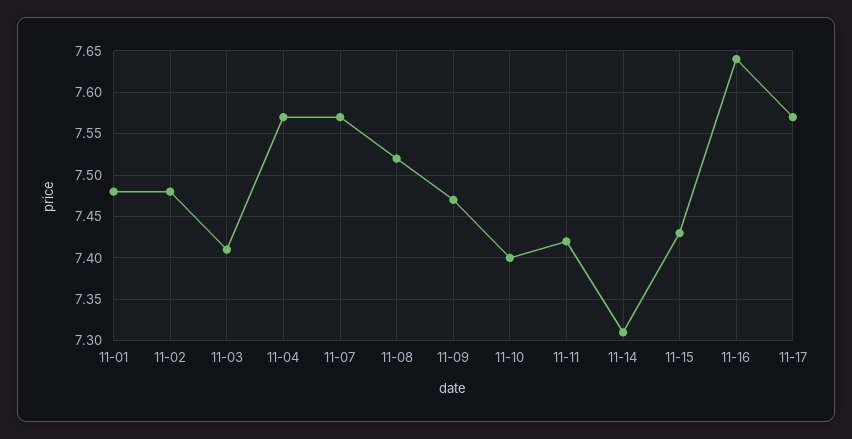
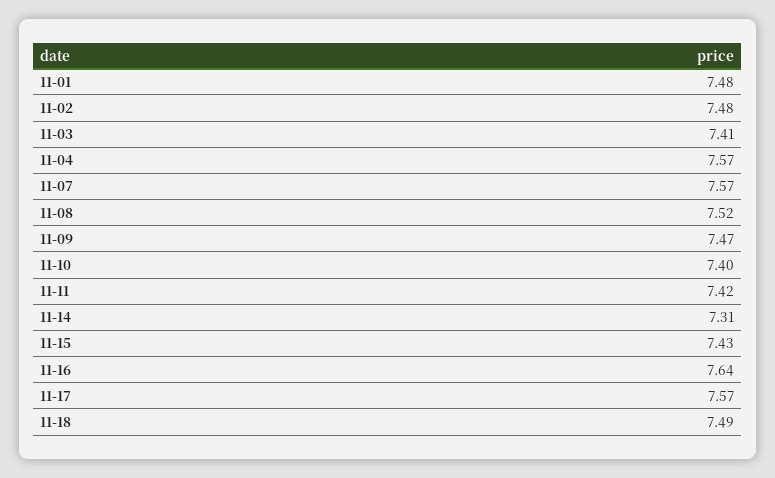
11-18: none -> 7.49

